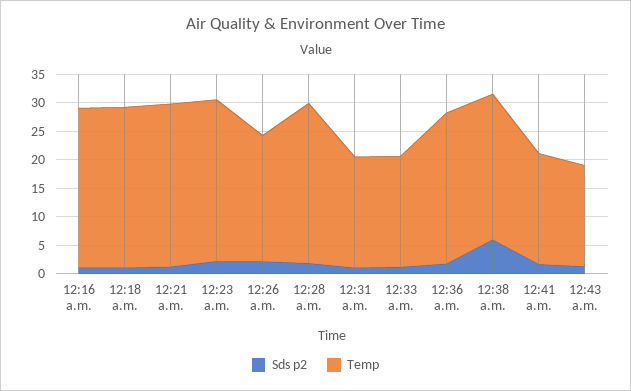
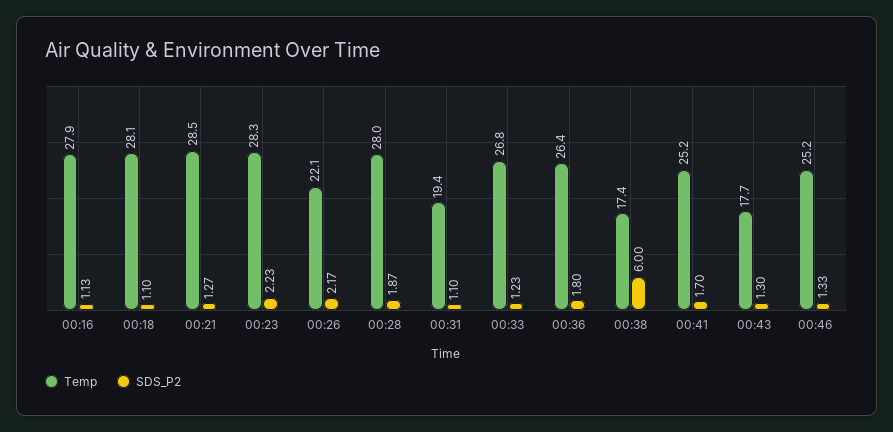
Temp, 12:33 a.m.: 20 -> 26.8
Temp, 12:38 a.m.: 25 -> 17.4
Temp, 12:41 a.m.: 20 -> 25.2
Temp, 00:46: none -> 25.2
Sds p2, 00:46: none -> 1.33

